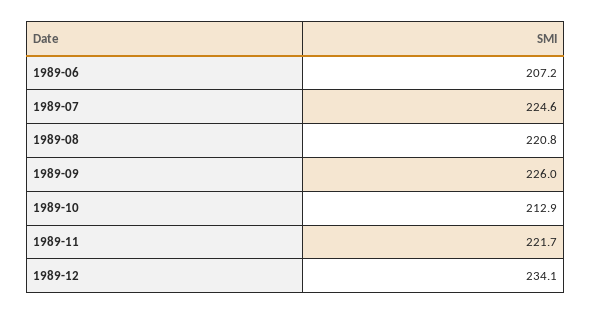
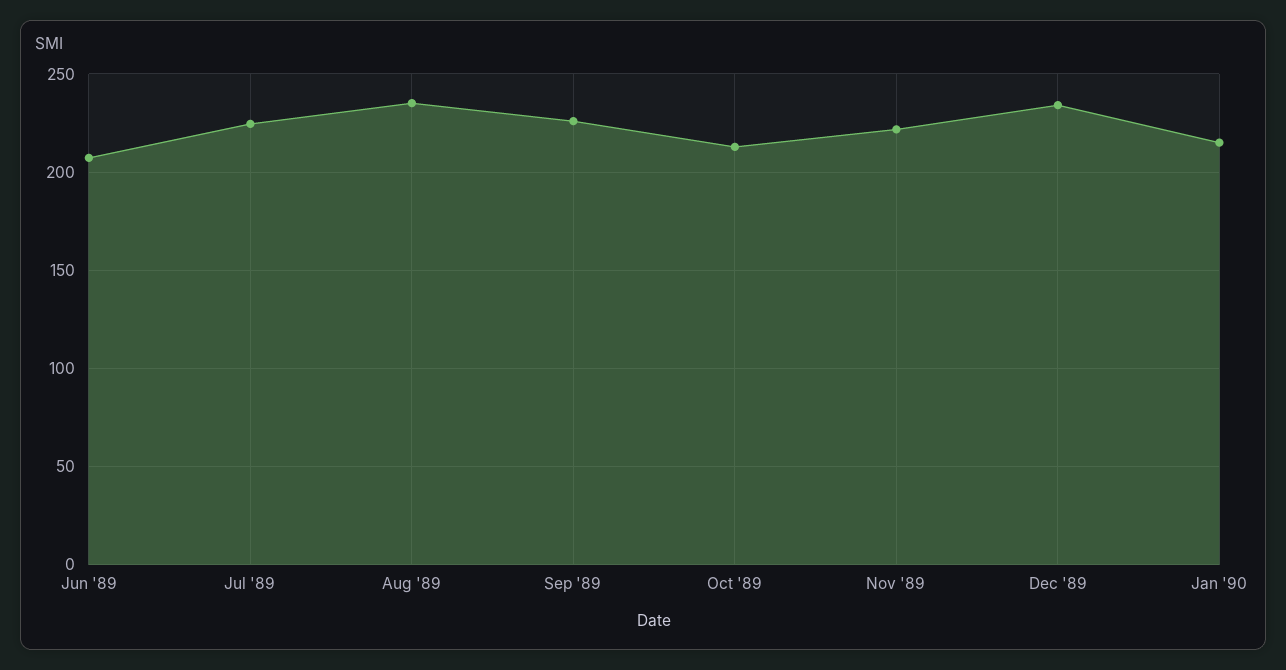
1989-08: 220.8 -> 235
Jan '90: none -> 215

